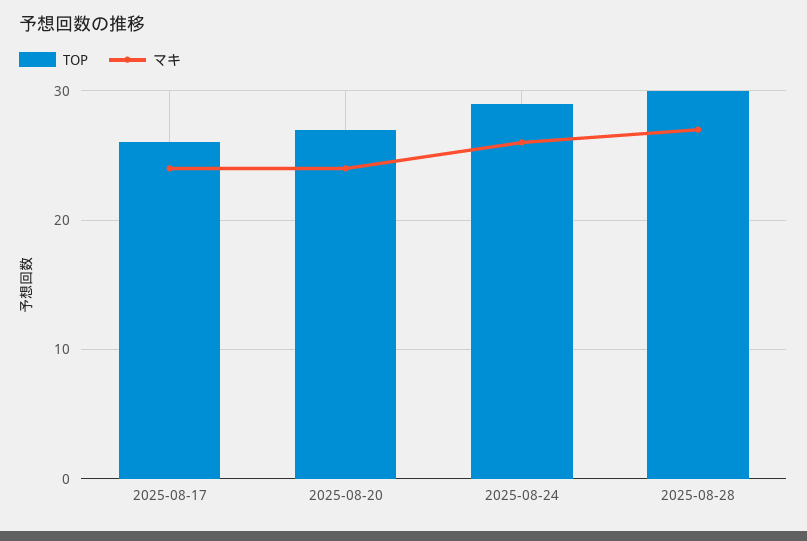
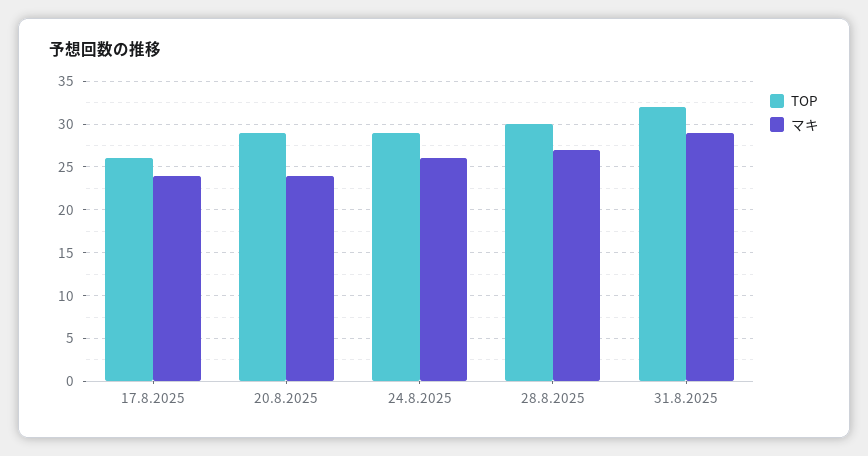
TOP, 2025-08-20: 27 -> 29
TOP, 31.8.2025: none -> 32
マキ, 31.8.2025: none -> 29

